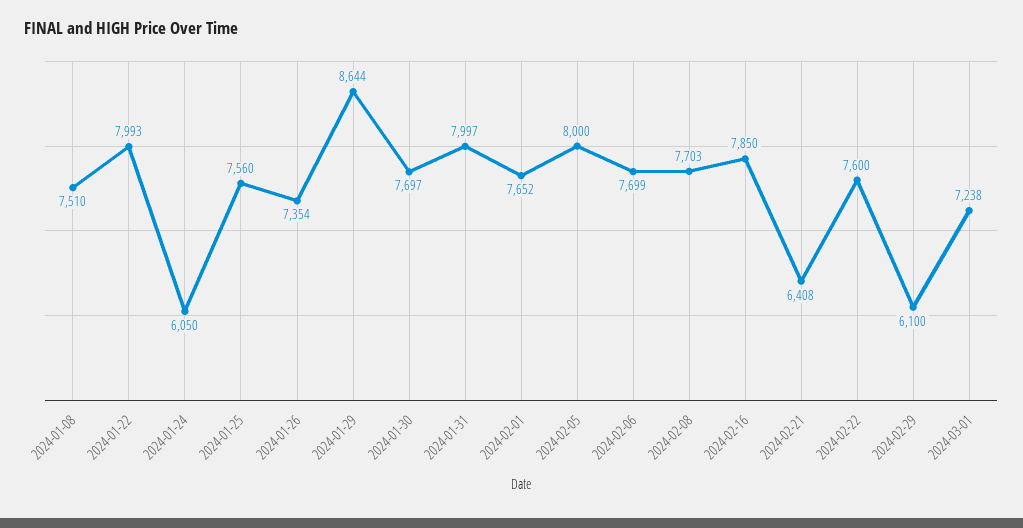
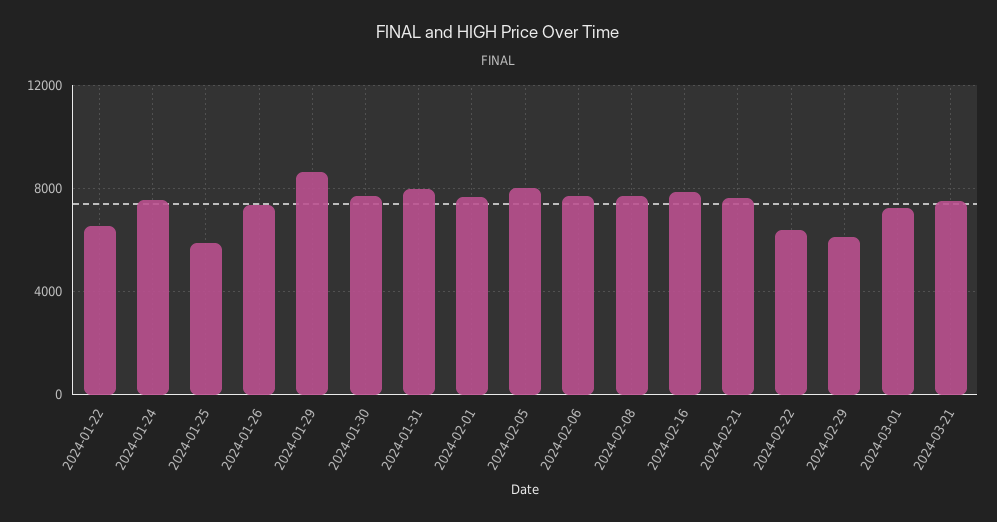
2024-01-08: 7510 -> none
2024-01-22: 7993 -> 6500
2024-01-24: 6050 -> 7500
2024-01-25: 7560 -> 6000
2024-02-21: 6408 -> 7500
2024-02-22: 7600 -> 6500
2024-03-21: none -> 7500

